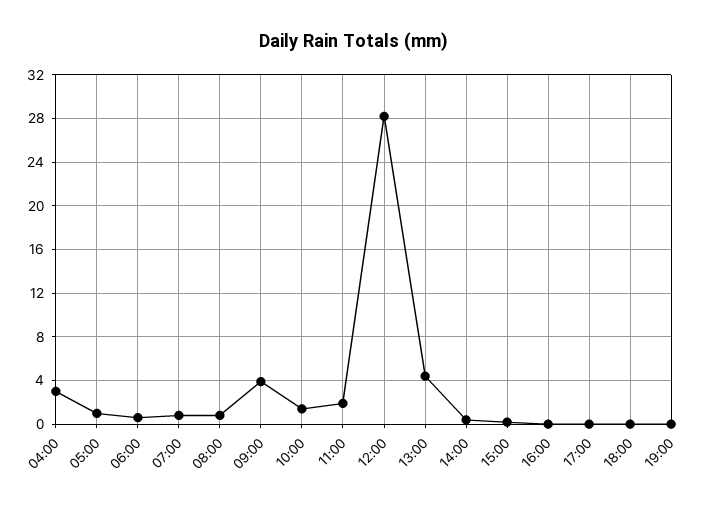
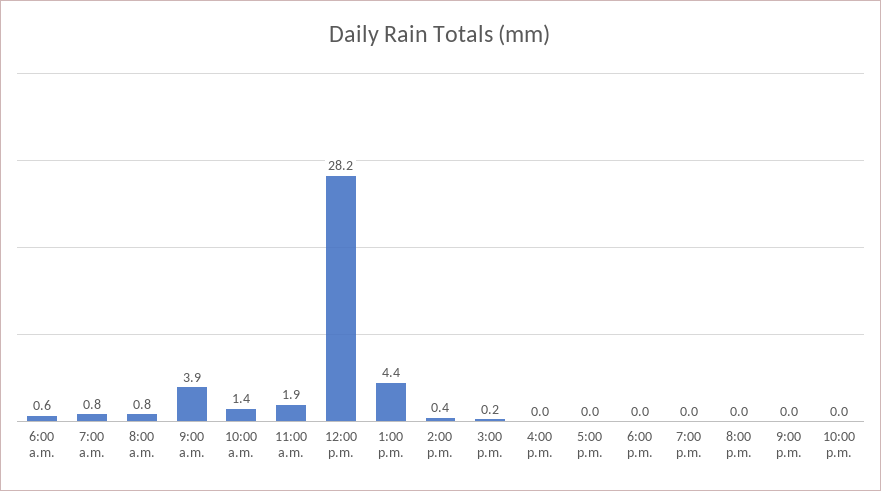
04:00: 3 -> none
05:00: 1 -> none
8:00 p.m.: none -> 0
9:00 p.m.: none -> 0
10:00 p.m.: none -> 0

